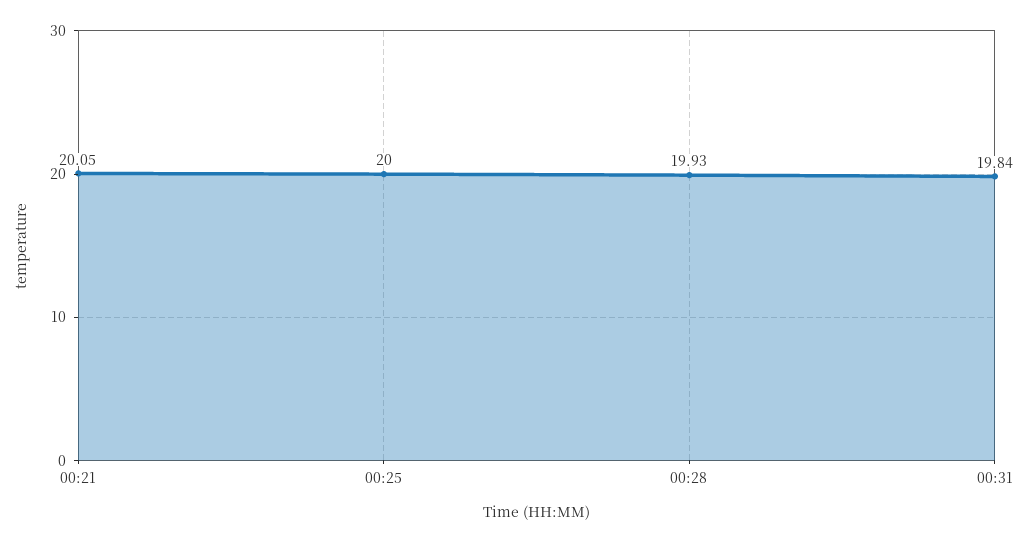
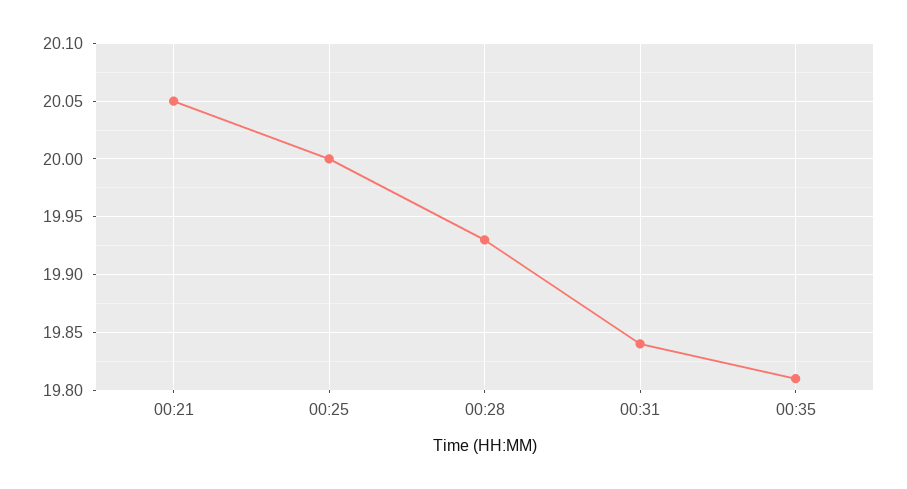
00:35: none -> 19.81

